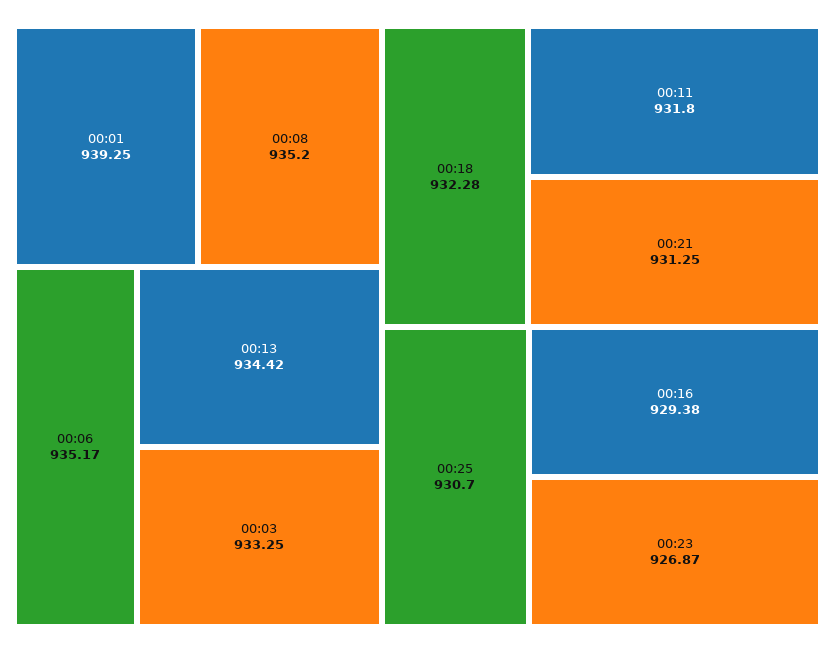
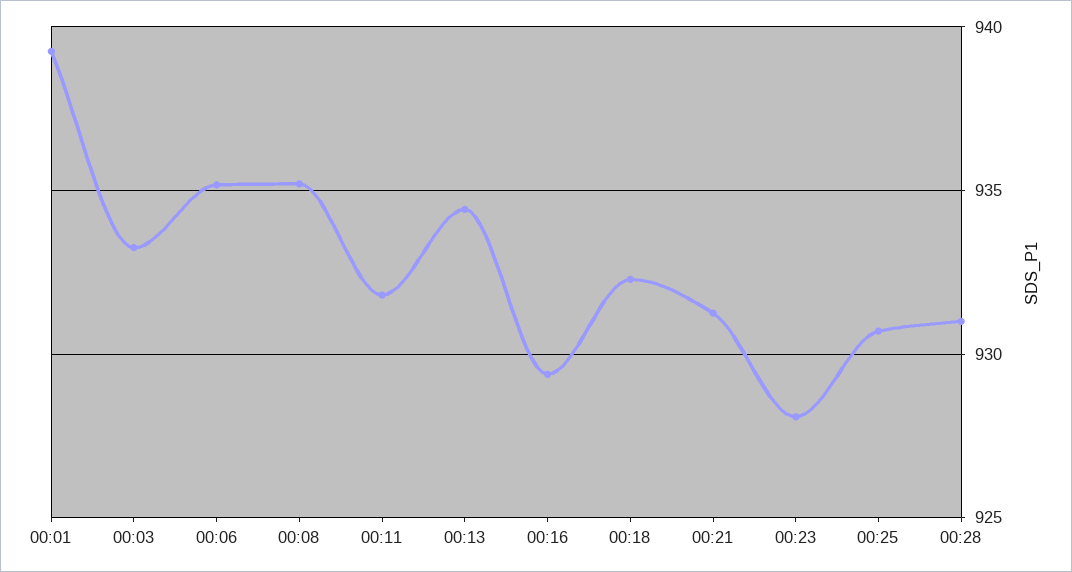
00:23: 926.87 -> 928
00:28: none -> 931

